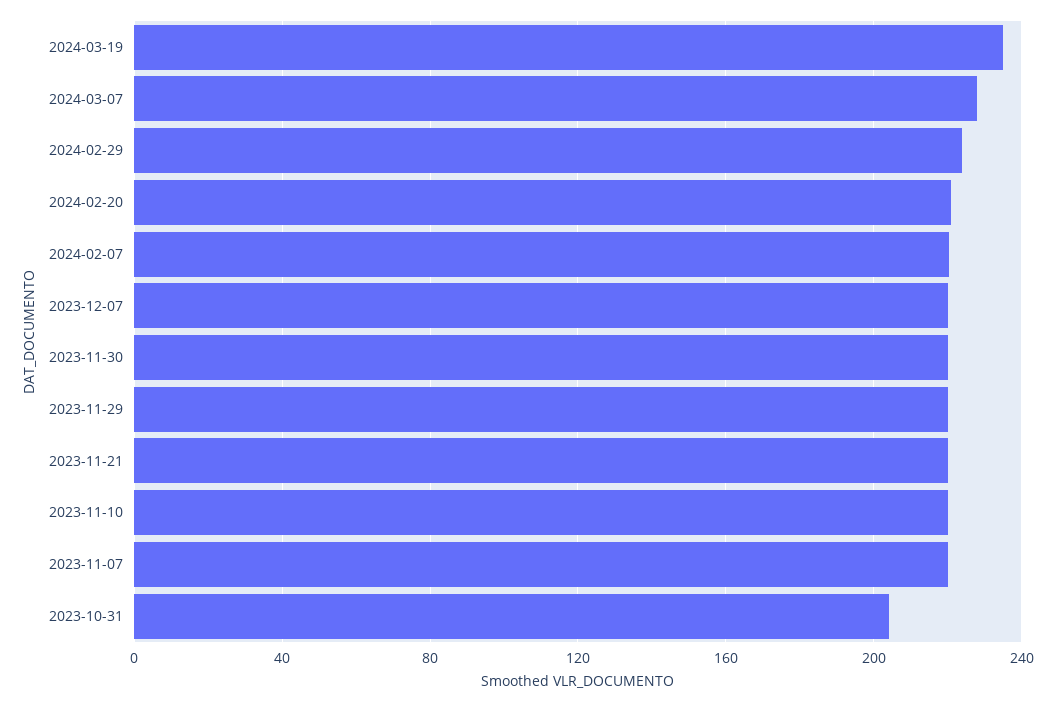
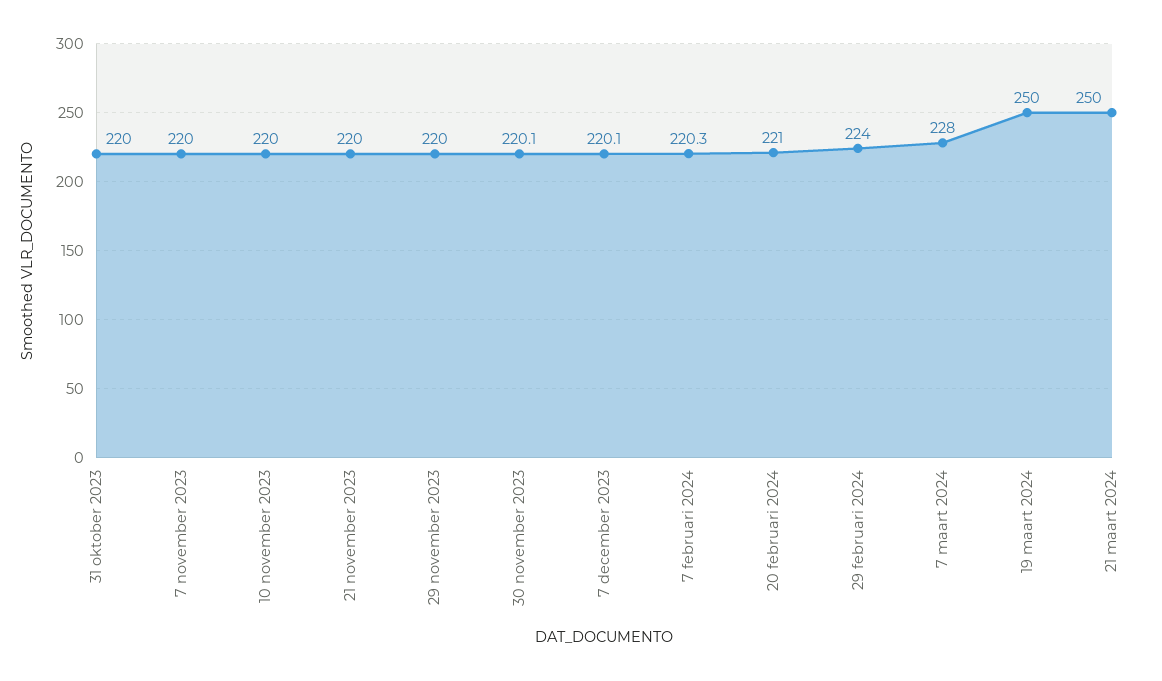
2024-03-19: 235 -> 250
2023-10-31: 205 -> 220
21 maart 2024: none -> 250

